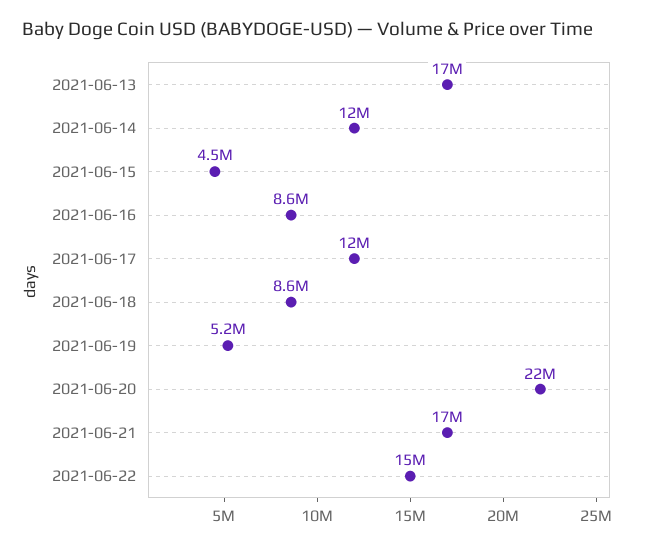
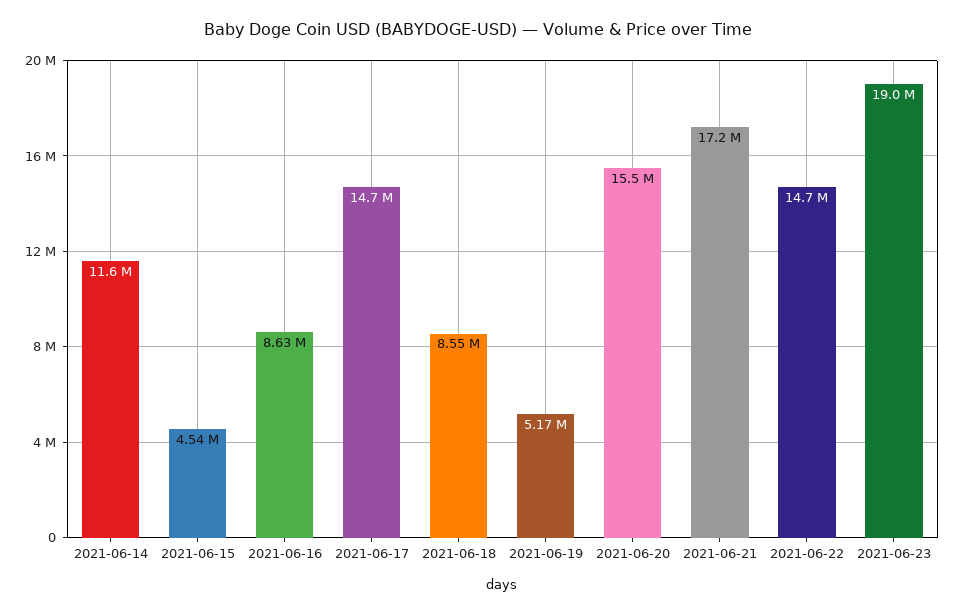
2021-06-13: 17000000 -> none
2021-06-17: 12000000 -> 14700000
2021-06-20: 22000000 -> 15500000
2021-06-23: none -> 19000000

